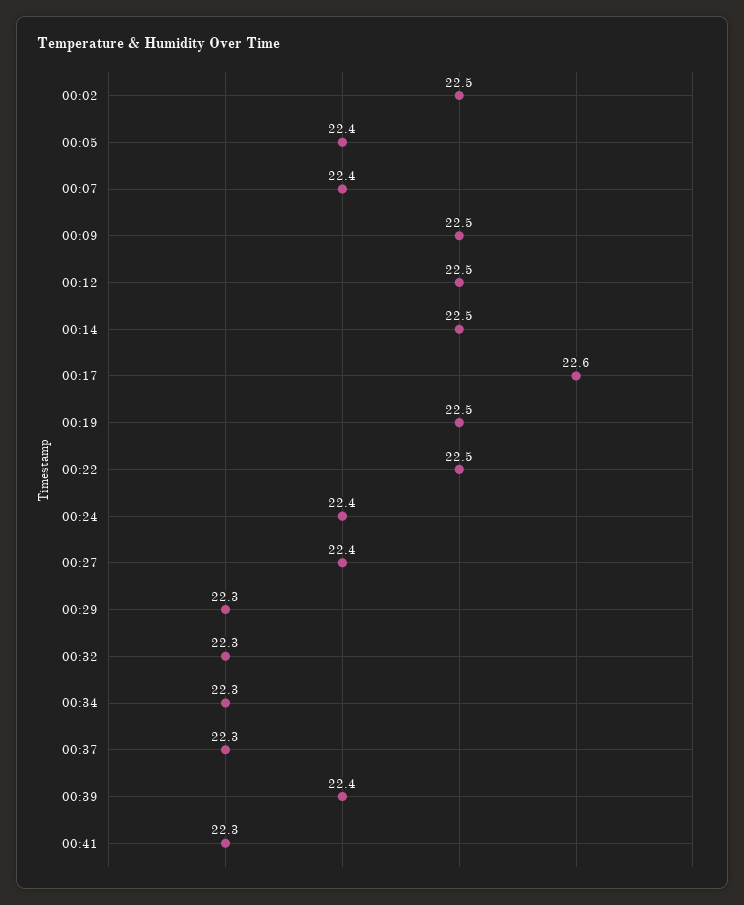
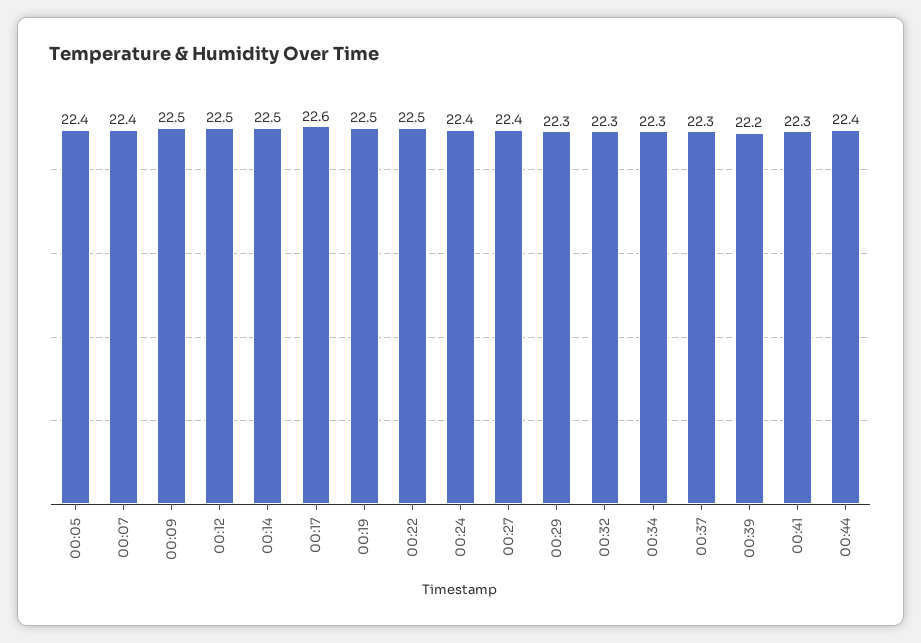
00:02: 22.5 -> none
00:39: 22.4 -> 22.2
00:44: none -> 22.4

